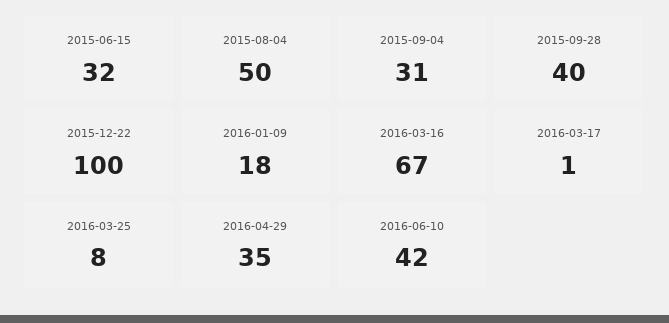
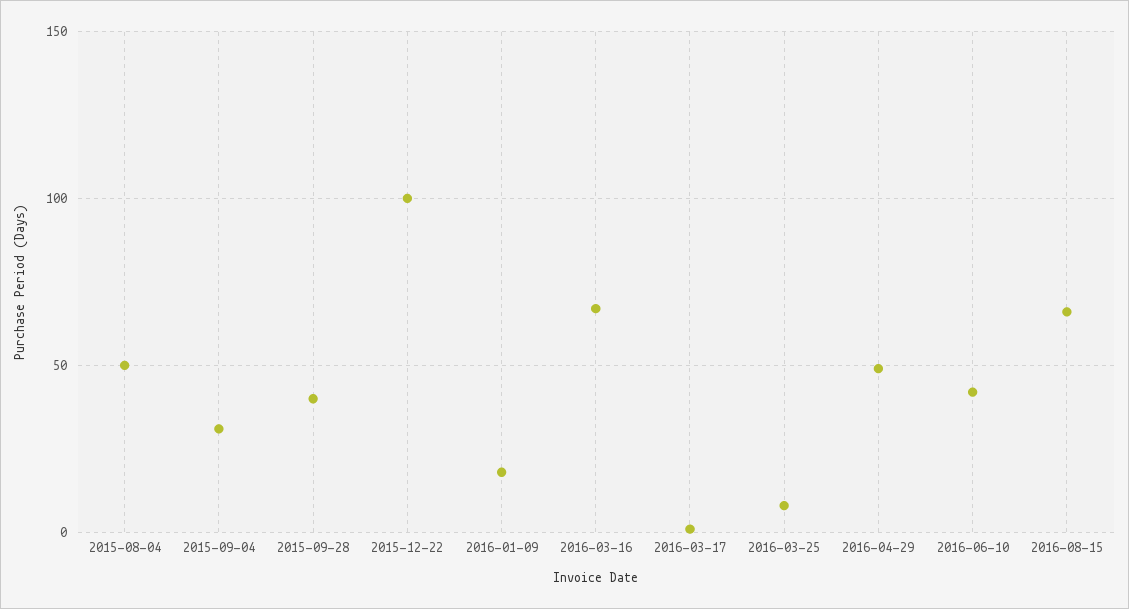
2015-06-15: 32 -> none
2016-04-29: 35 -> 50
2016-08-15: none -> 65

